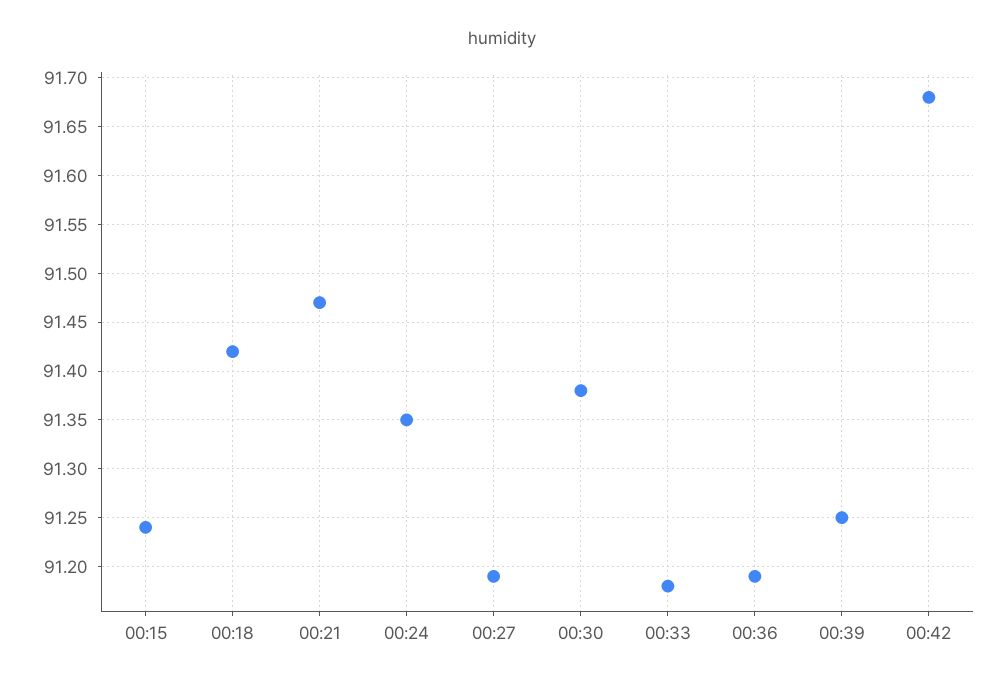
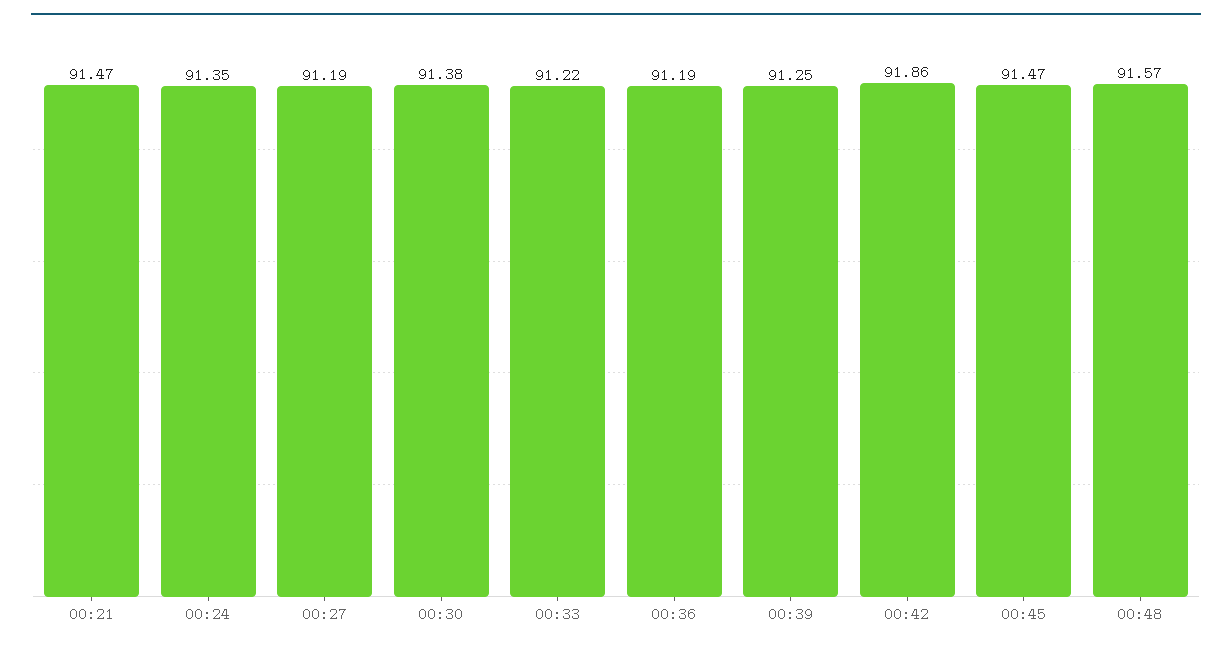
00:15: 91.24 -> none
00:18: 91.42 -> none
00:33: 91.18 -> 91.22
00:42: 91.68 -> 91.86
00:45: none -> 91.47
00:48: none -> 91.57

